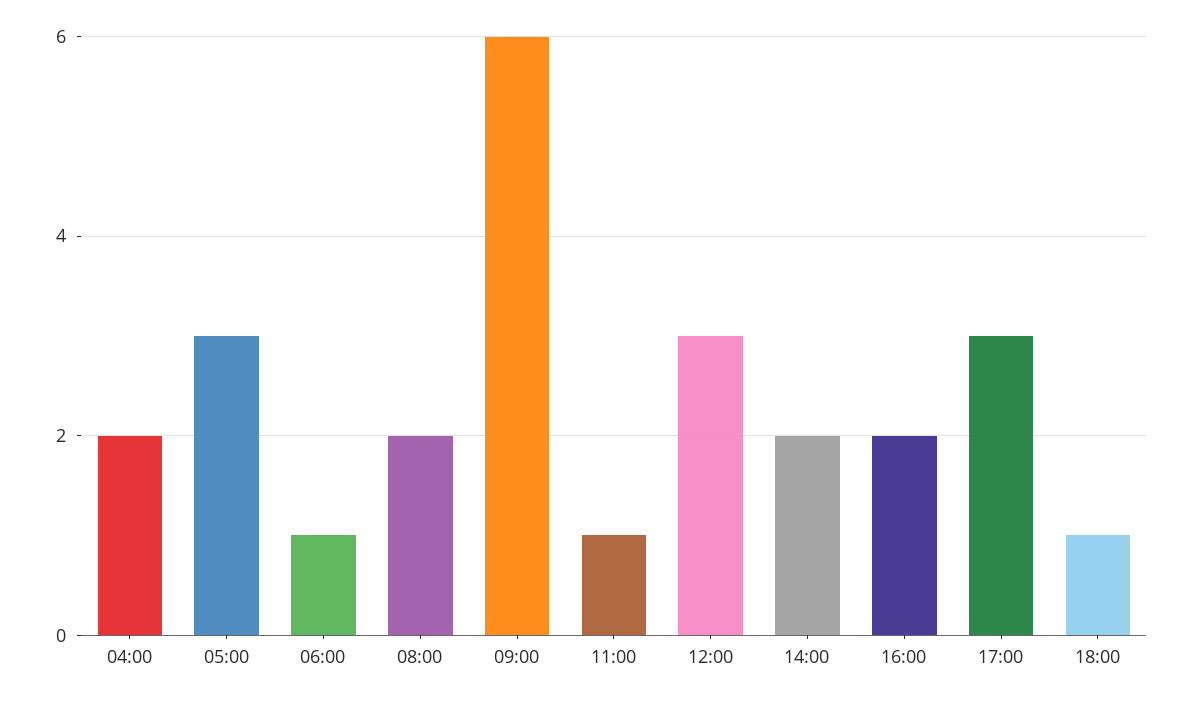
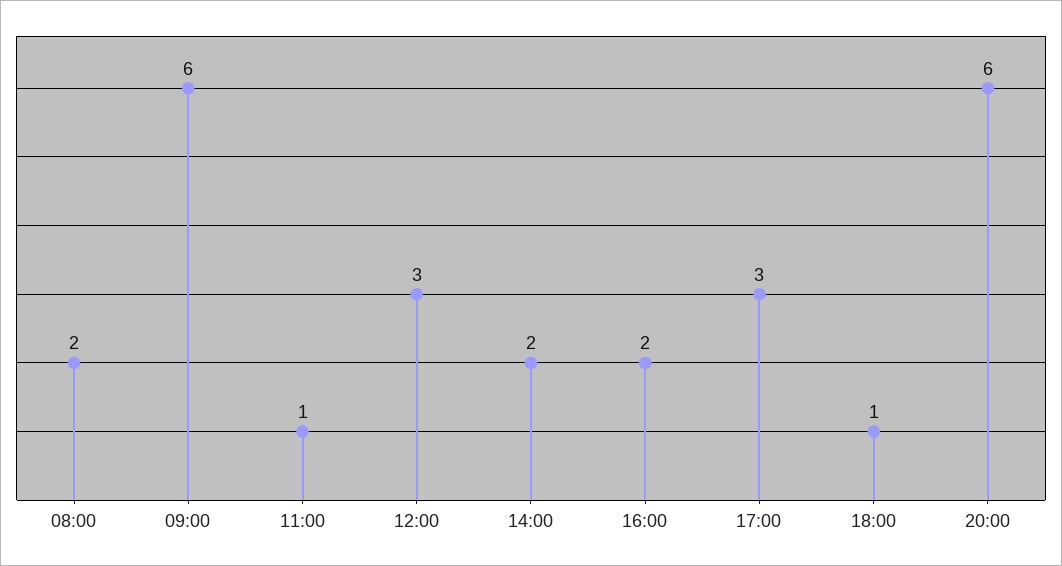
04:00: 2 -> none
05:00: 3 -> none
06:00: 1 -> none
20:00: none -> 6

